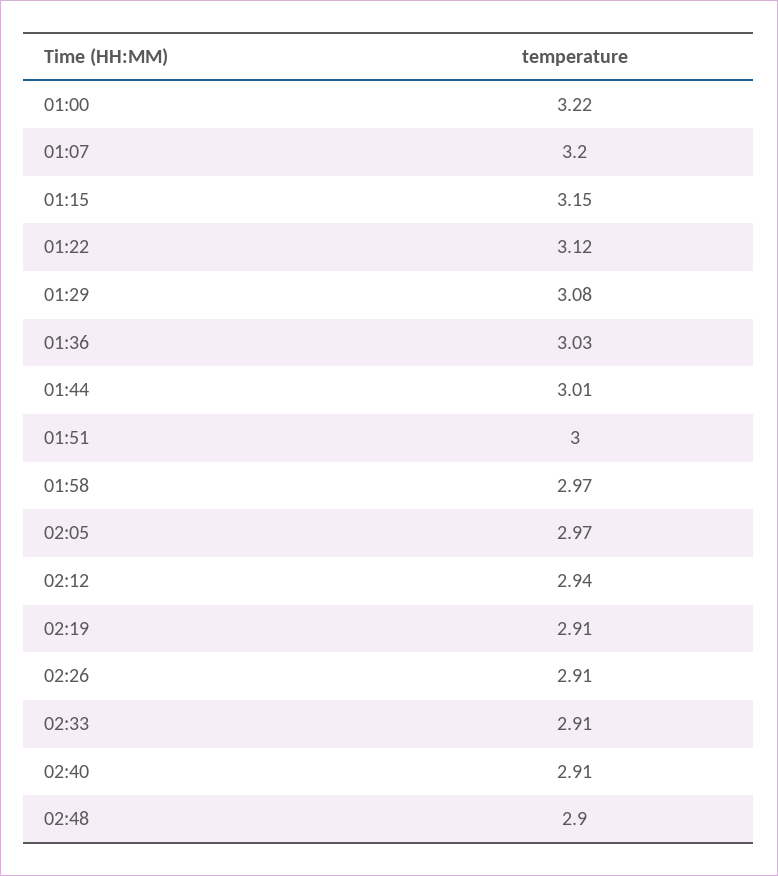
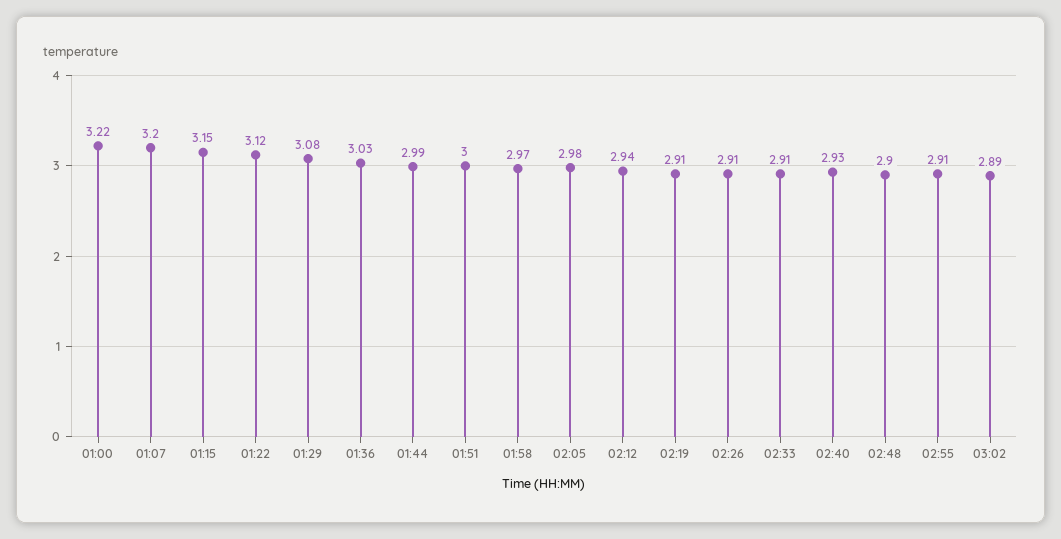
01:44: 3.01 -> 2.99
02:05: 2.97 -> 2.98
02:40: 2.91 -> 2.93
02:55: none -> 2.91
03:02: none -> 2.89

